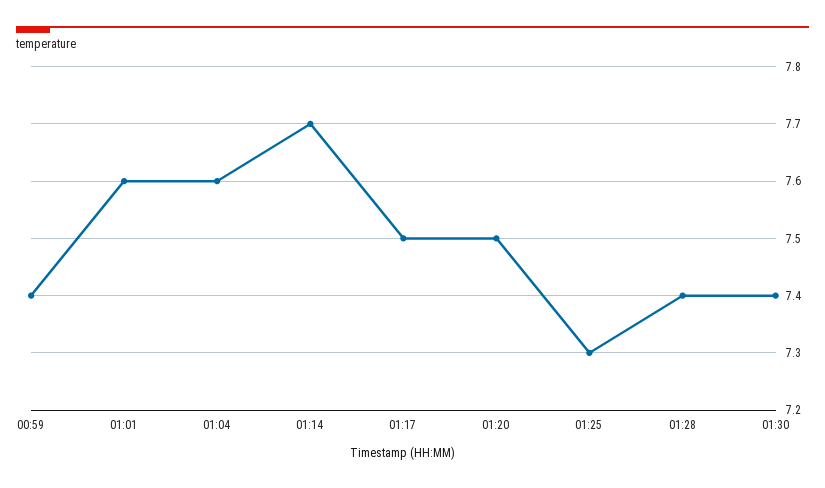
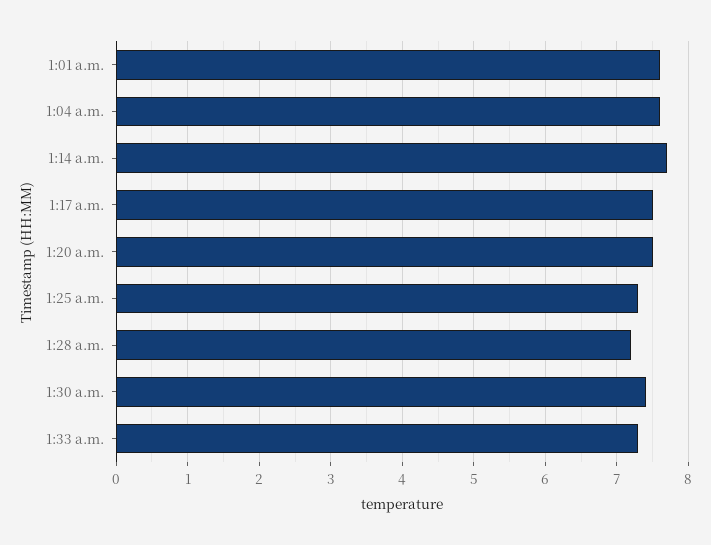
00:59: 7.4 -> none
01:28: 7.4 -> 7.2
1:33 a.m.: none -> 7.3

